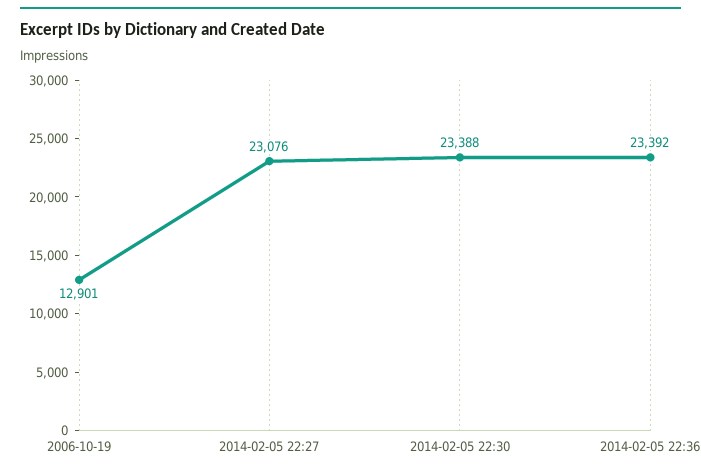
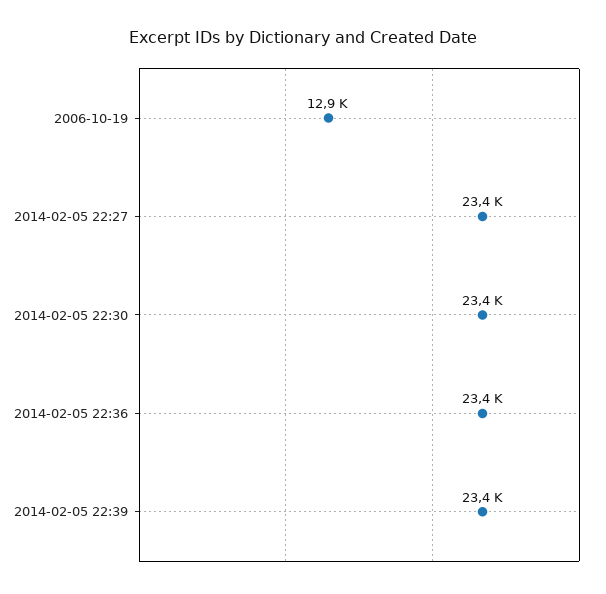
2014-02-05 22:27: 23076 -> 23400
2014-02-05 22:39: none -> 23400

